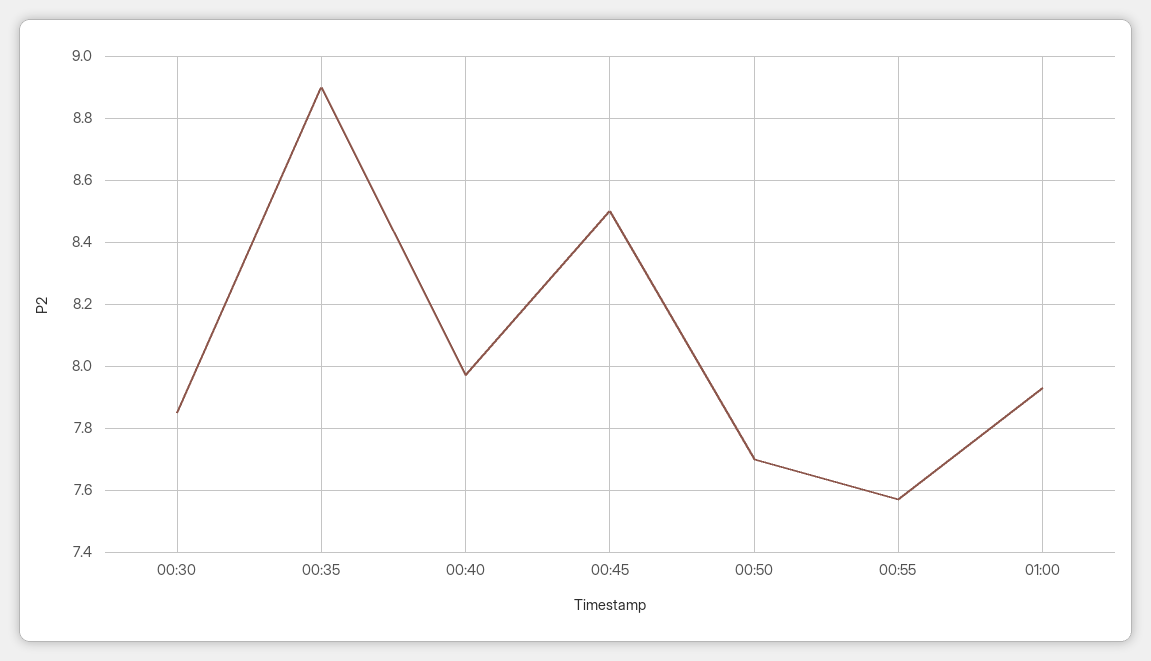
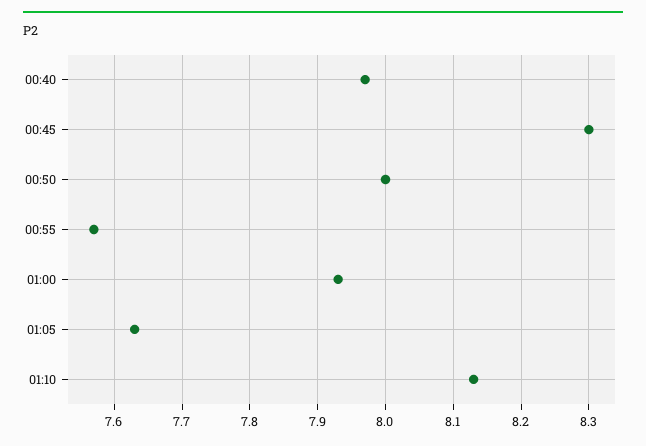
00:30: 7.85 -> none
00:35: 8.9 -> none
00:45: 8.5 -> 8.3
00:50: 7.7 -> 8
01:05: none -> 7.63
01:10: none -> 8.13

